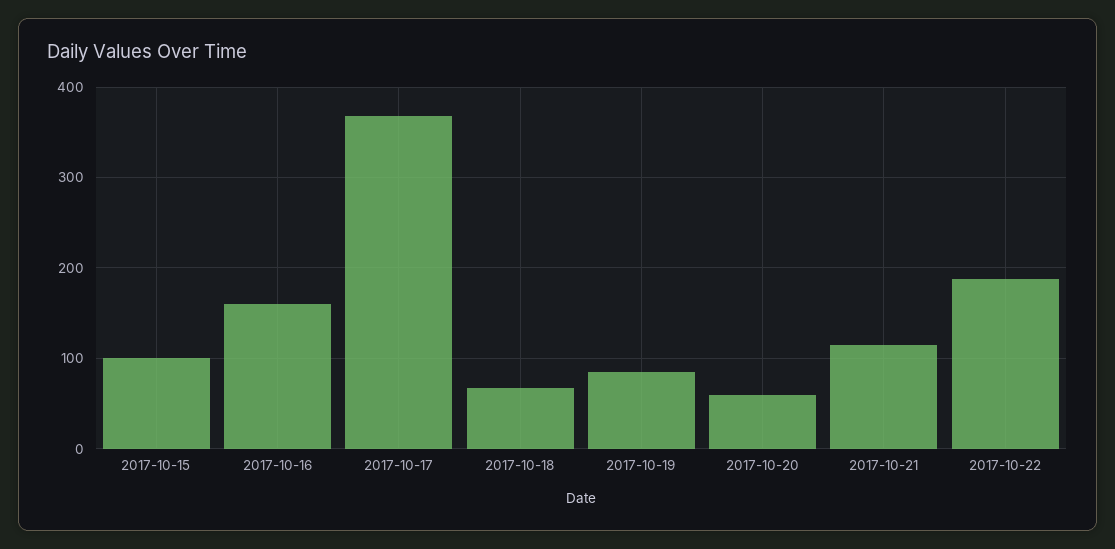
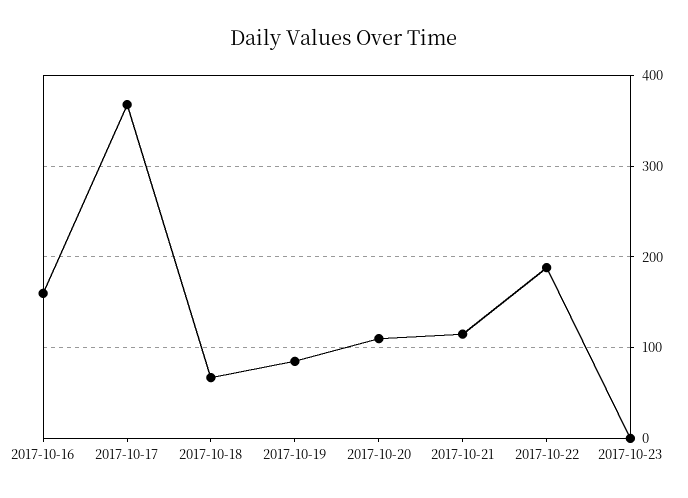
2017-10-15: 100 -> none
2017-10-20: 60 -> 110
2017-10-23: none -> 0

